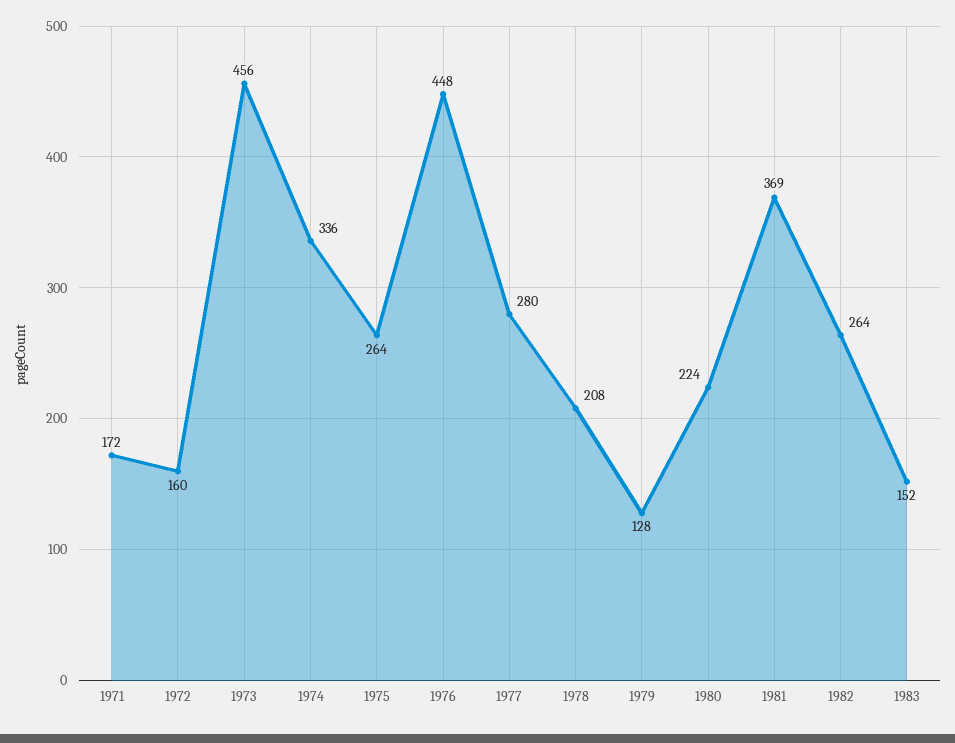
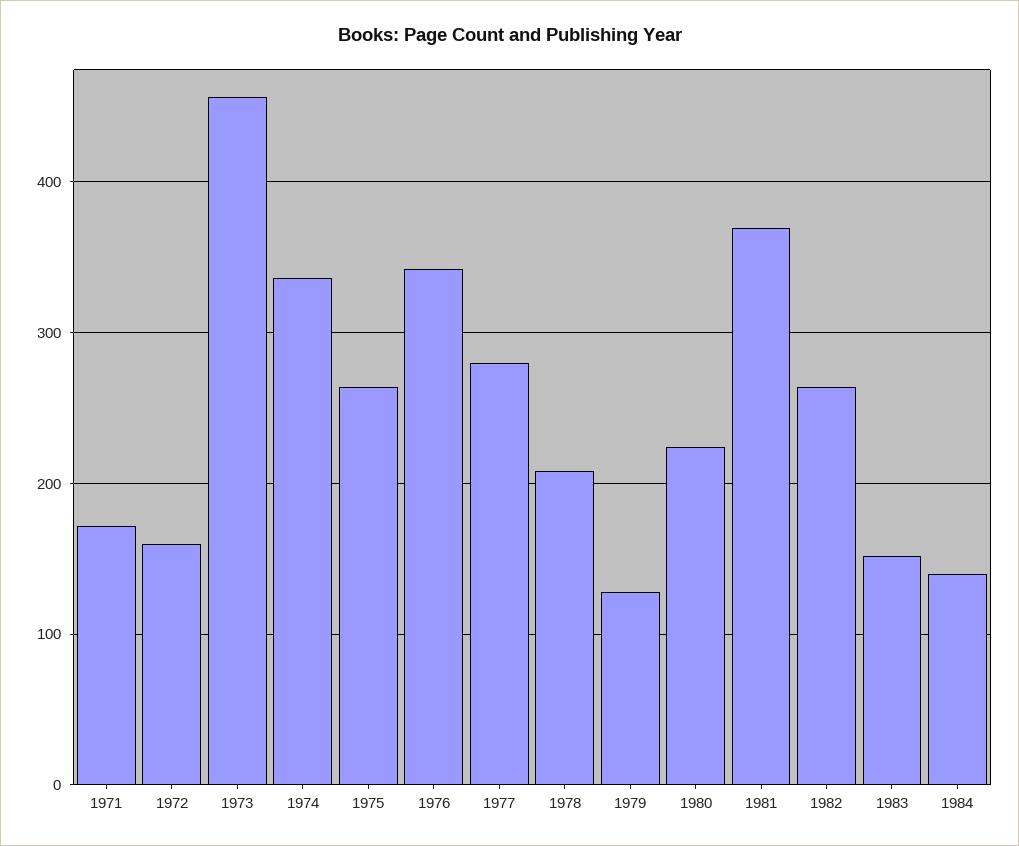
1976: 448 -> 340
1984: none -> 140

